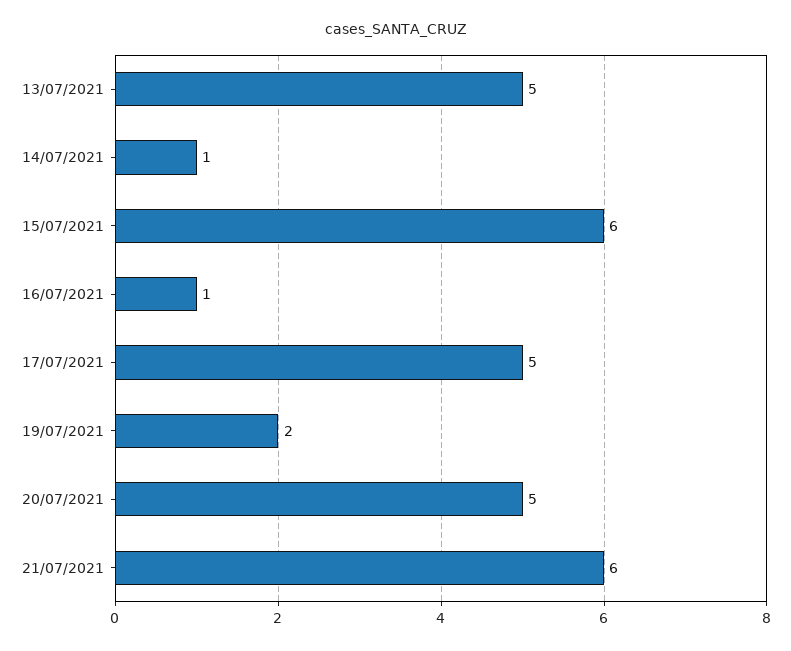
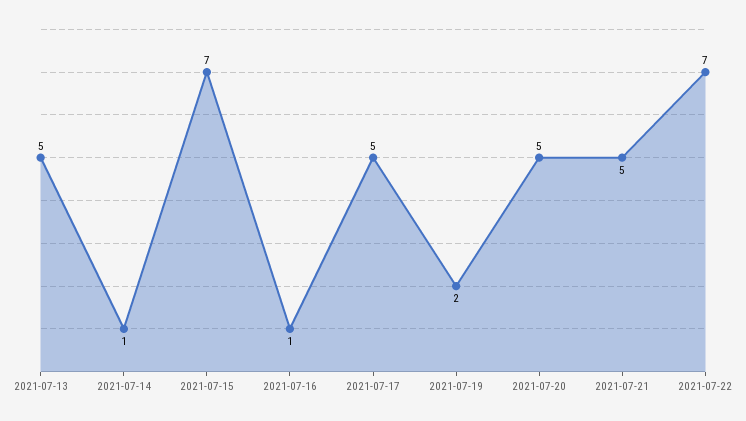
15/07/2021: 6 -> 7
21/07/2021: 6 -> 5
2021-07-22: none -> 7

